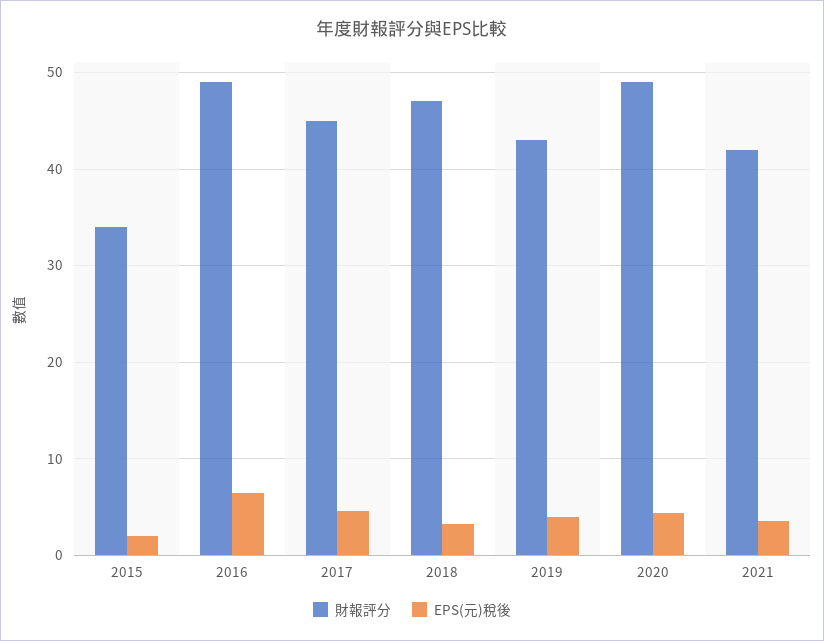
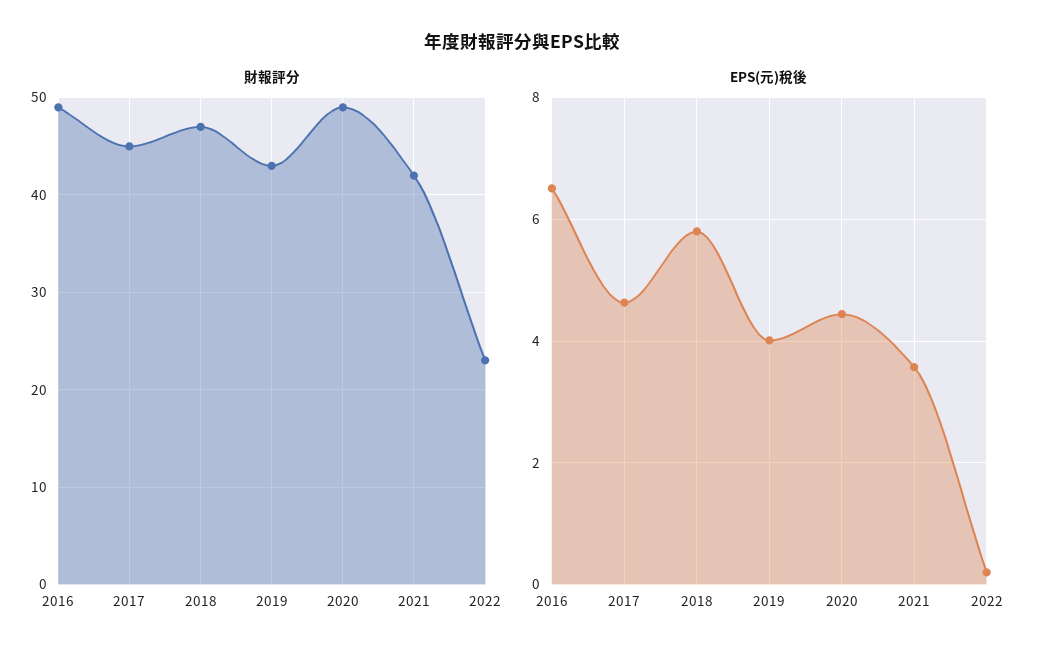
財報評分, 2015: 34 -> none
EPS(元)稅後, 2015: 2 -> none
EPS(元)稅後, 2018: 3 -> 5.8
財報評分, 2022: none -> 23
EPS(元)稅後, 2022: none -> 0.2

